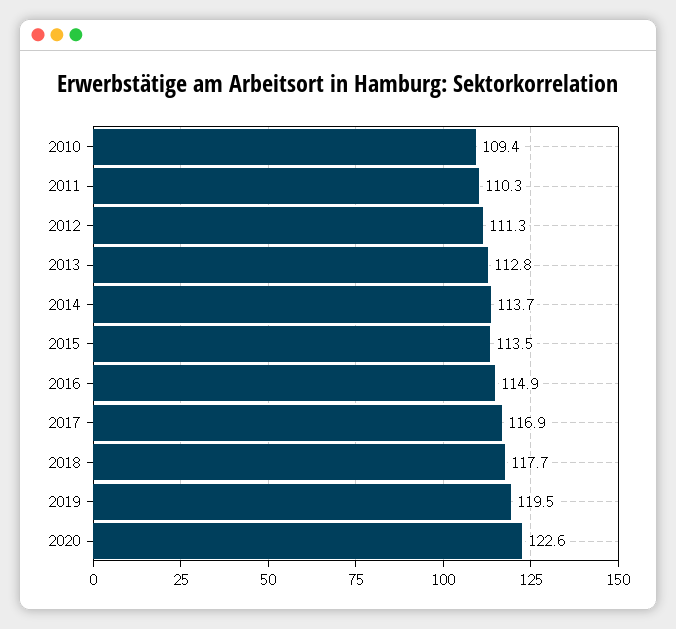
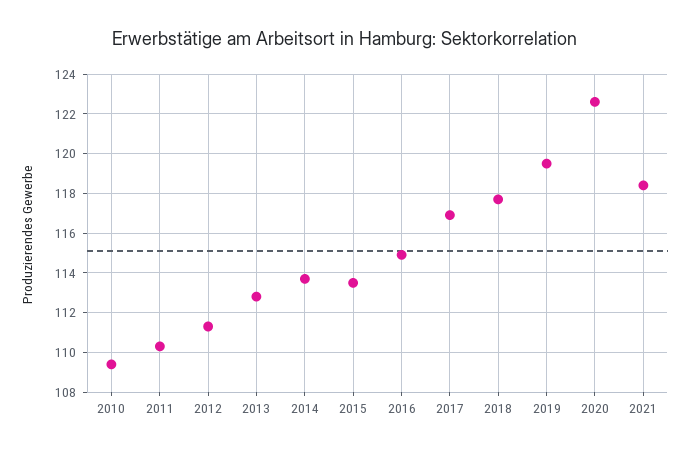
2021: none -> 118.5

